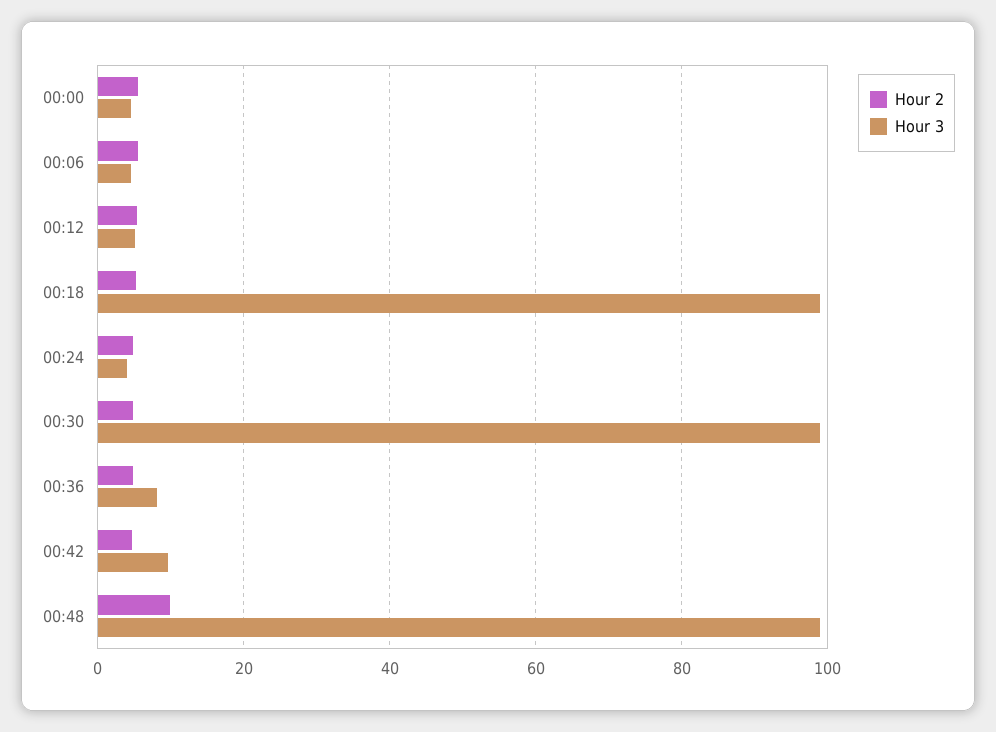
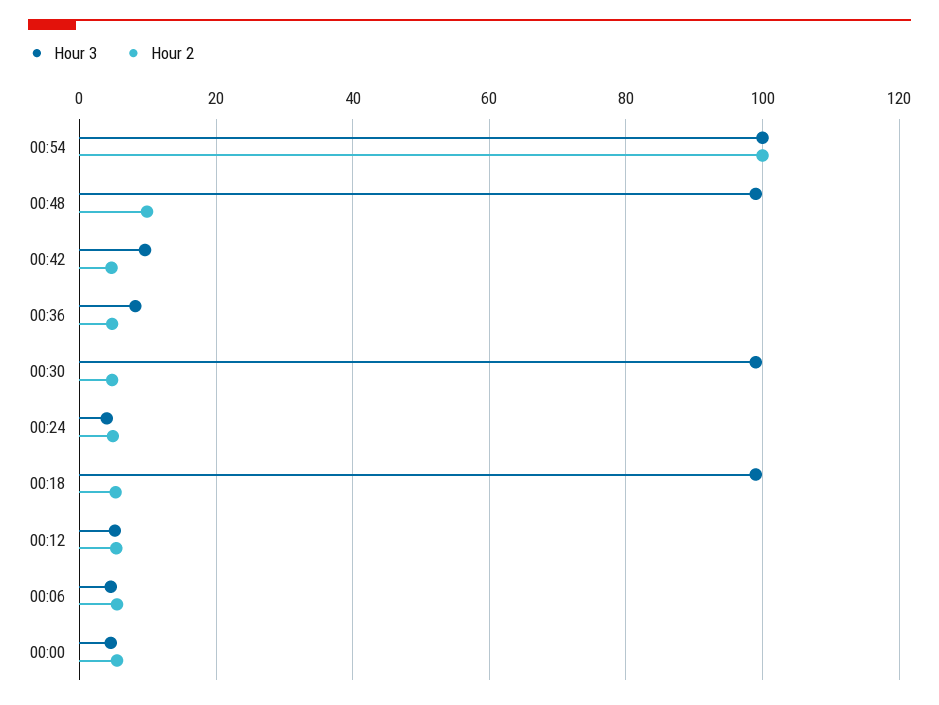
Hour 3, 00:54: none -> 100
Hour 2, 00:54: none -> 100

